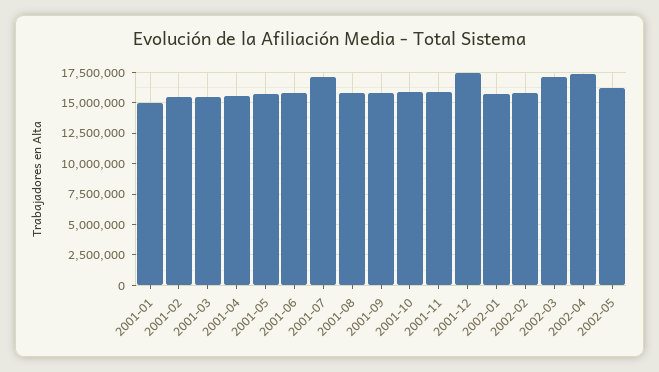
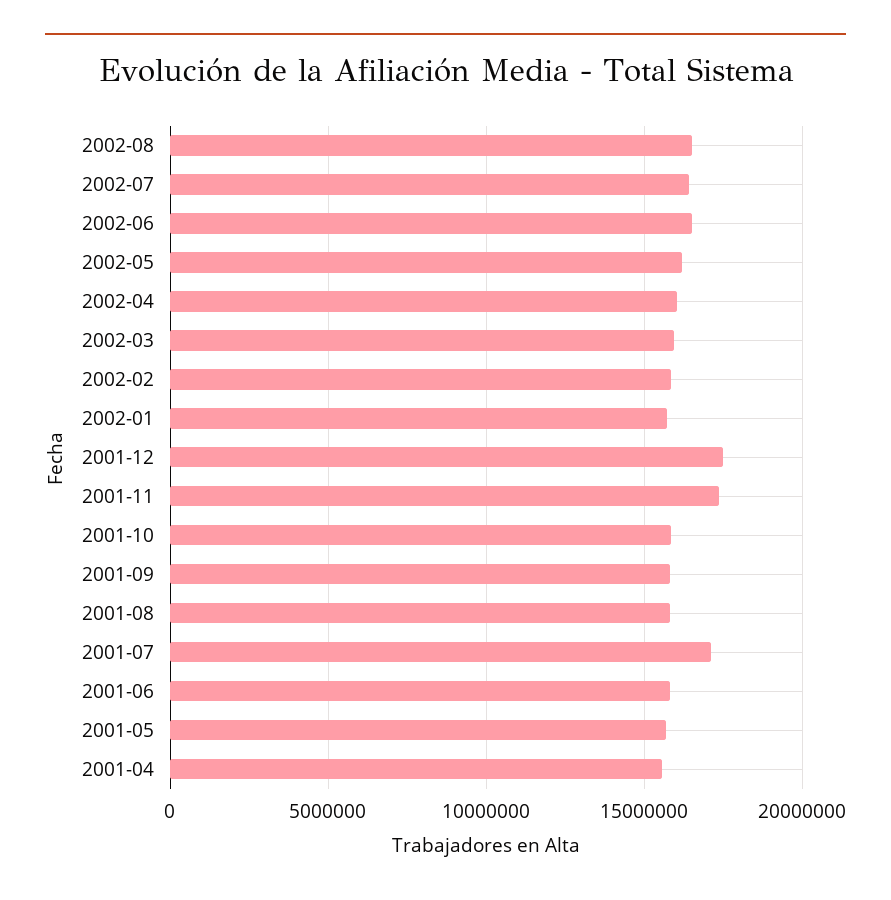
2001-01: 15000000 -> none
2001-02: 15500000 -> none
2001-03: 15500000 -> none
2001-11: 16000000 -> 17500000
2002-03: 17000000 -> 16000000
2002-04: 17500000 -> 16000000
2002-08: none -> 16500000
2002-07: none -> 16500000
2002-06: none -> 16500000

